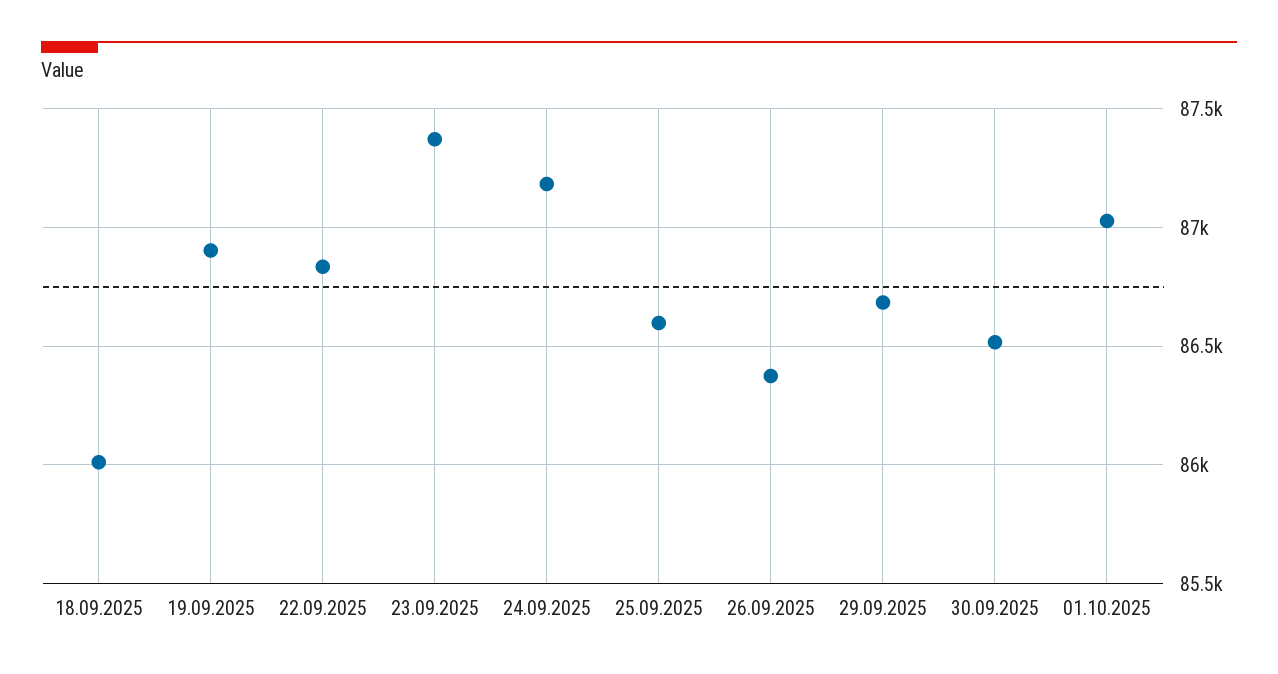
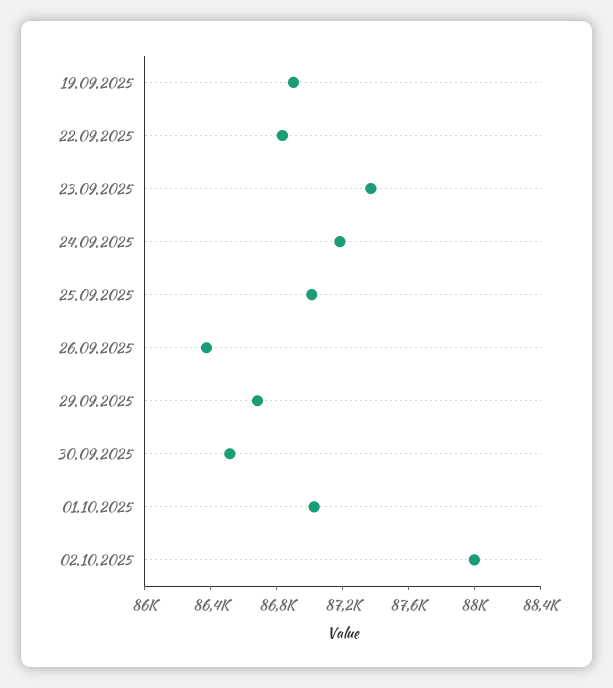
18.09.2025: 86000 -> none
25.09.2025: 86600 -> 87000
02.10.2025: none -> 88000

